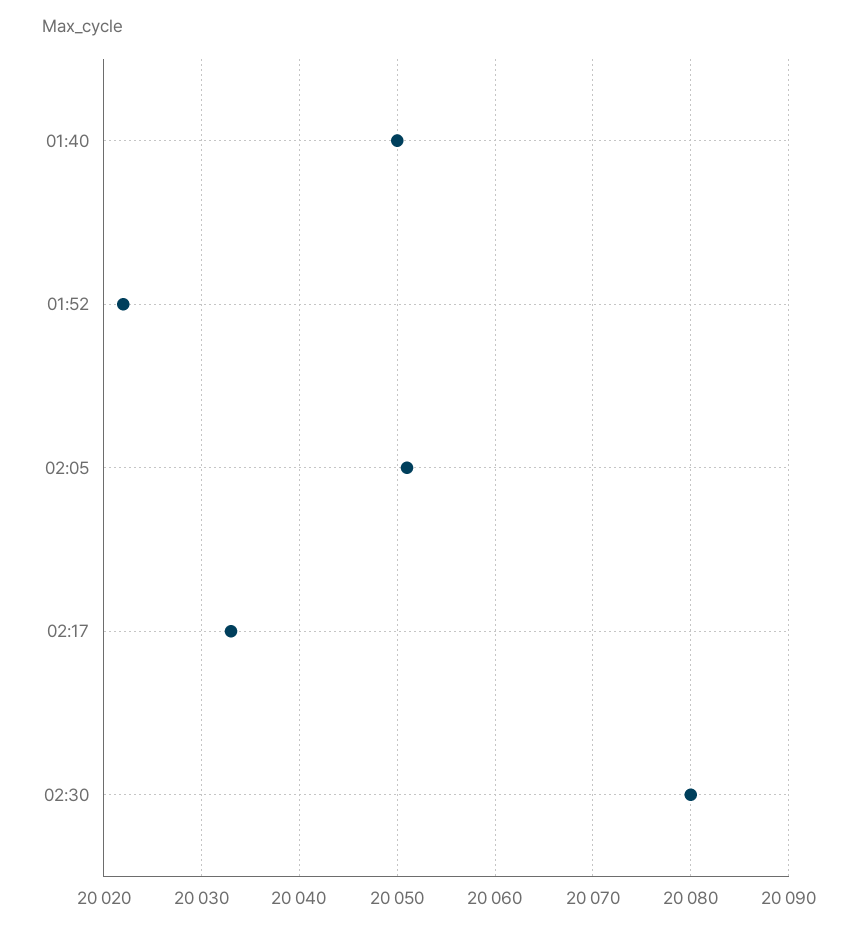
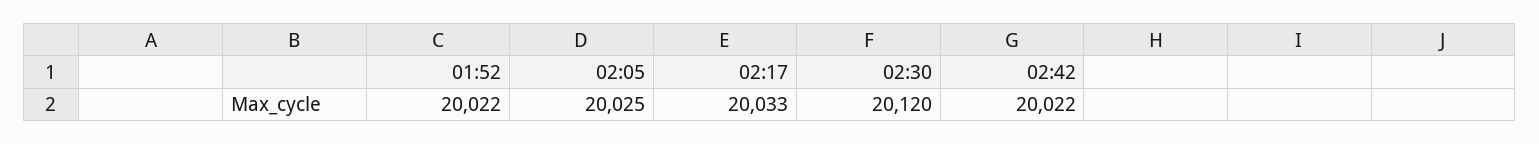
01:40: 20050 -> none
02:05: 20051 -> 20025
02:30: 20080 -> 20120
02:42: none -> 20022

